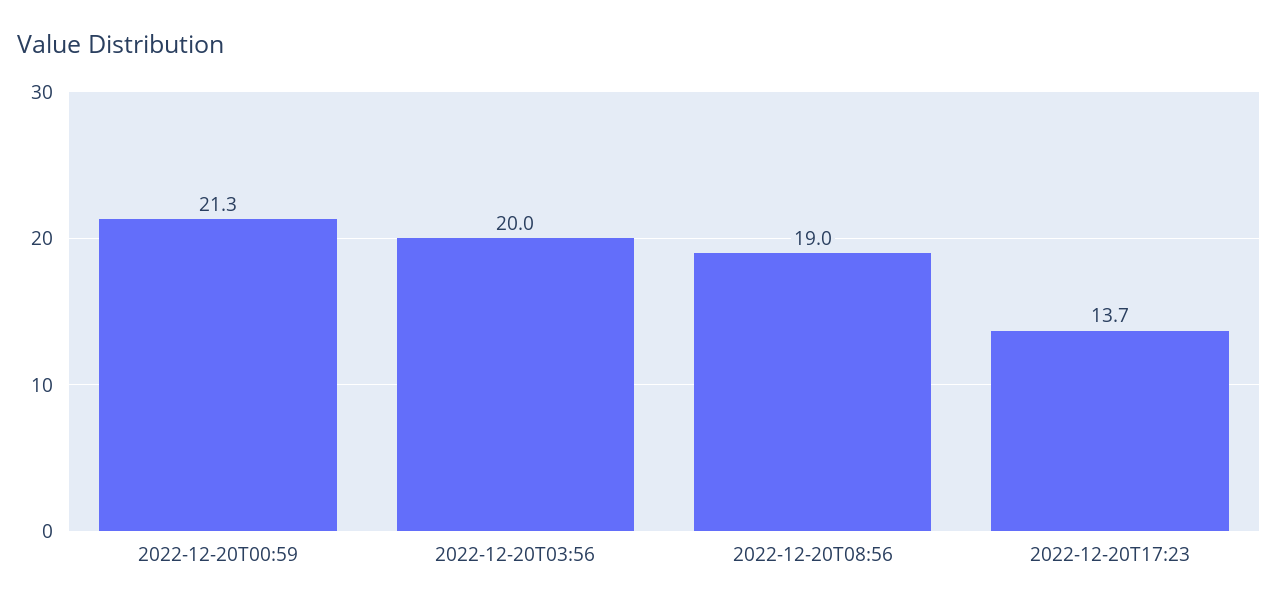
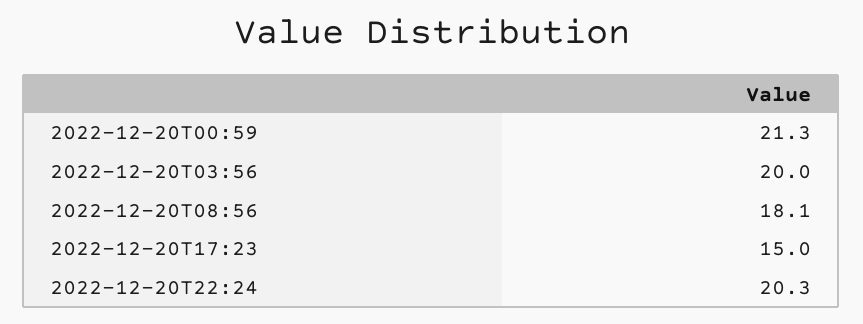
2022-12-20T08:56: 19 -> 18.1
2022-12-20T17:23: 13.7 -> 15
2022-12-20T22:24: none -> 20.3

